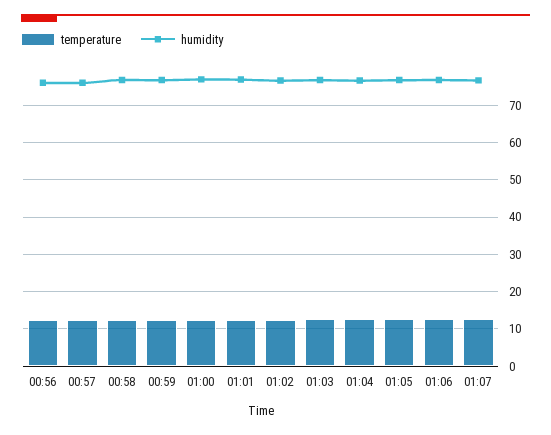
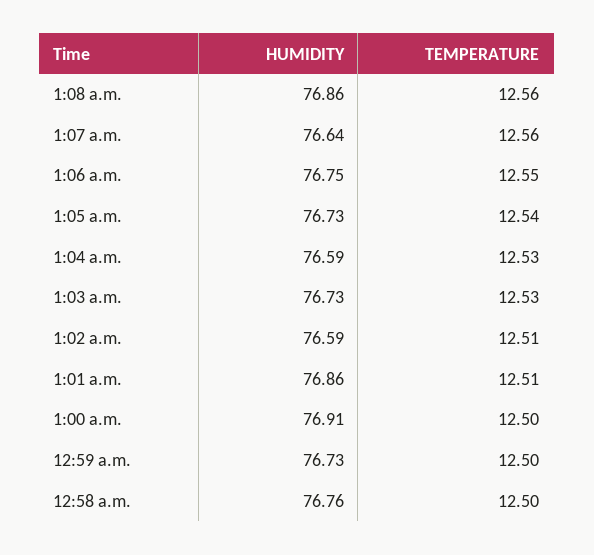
temperature, 00:56: 12 -> none
humidity, 00:56: 76 -> none
temperature, 00:57: 12 -> none
humidity, 00:57: 76 -> none
humidity, 1:08 a.m.: none -> 76.86
temperature, 1:08 a.m.: none -> 12.56

